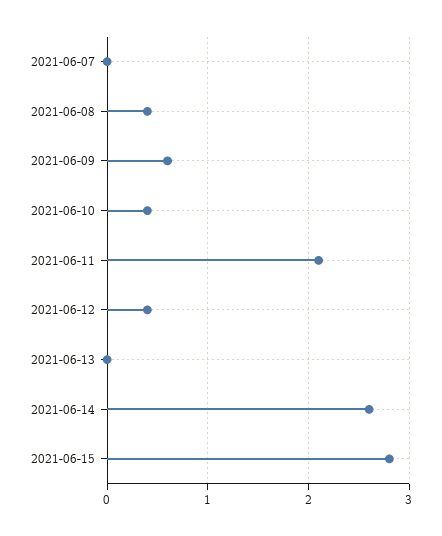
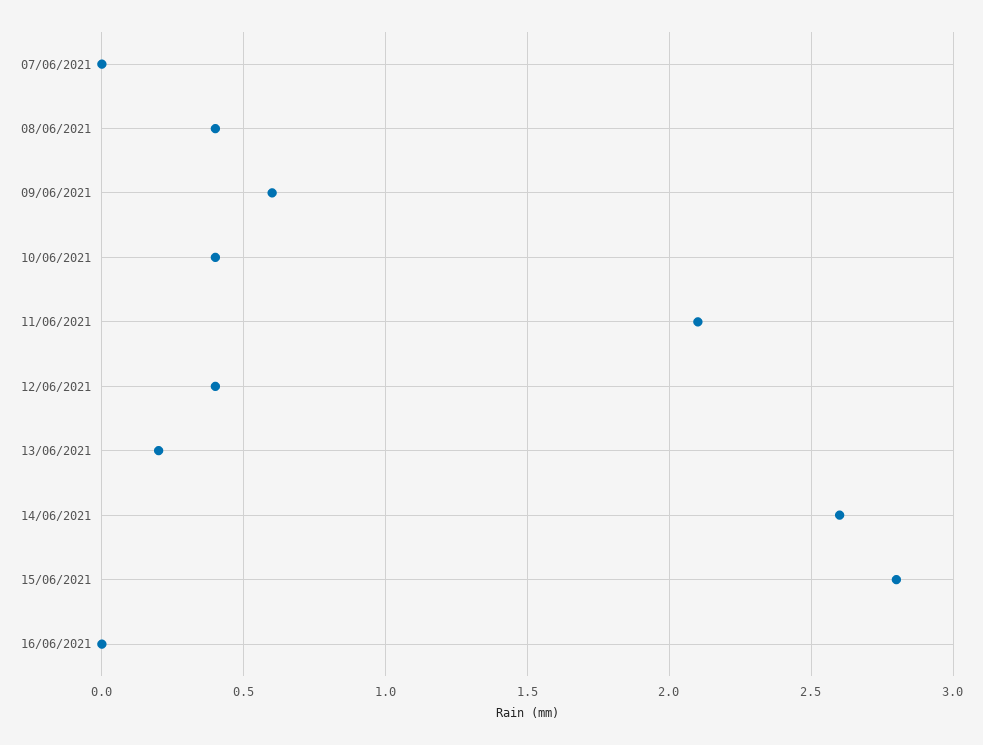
2021-06-13: 0 -> 0.2
16/06/2021: none -> 0

